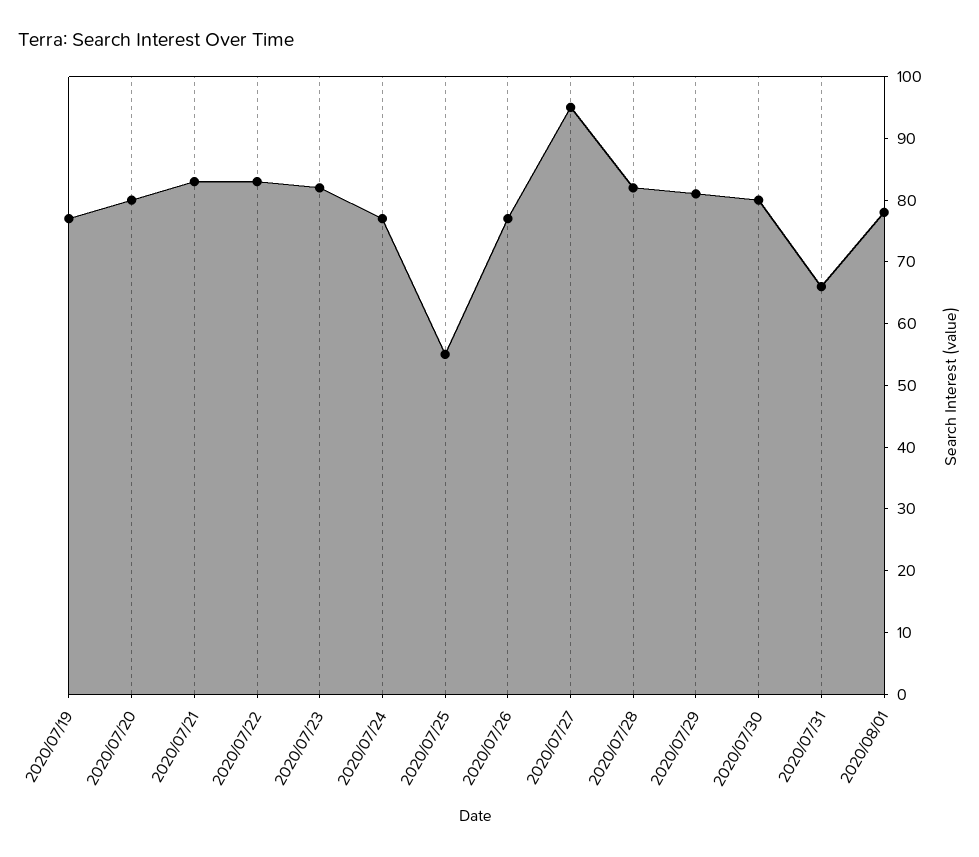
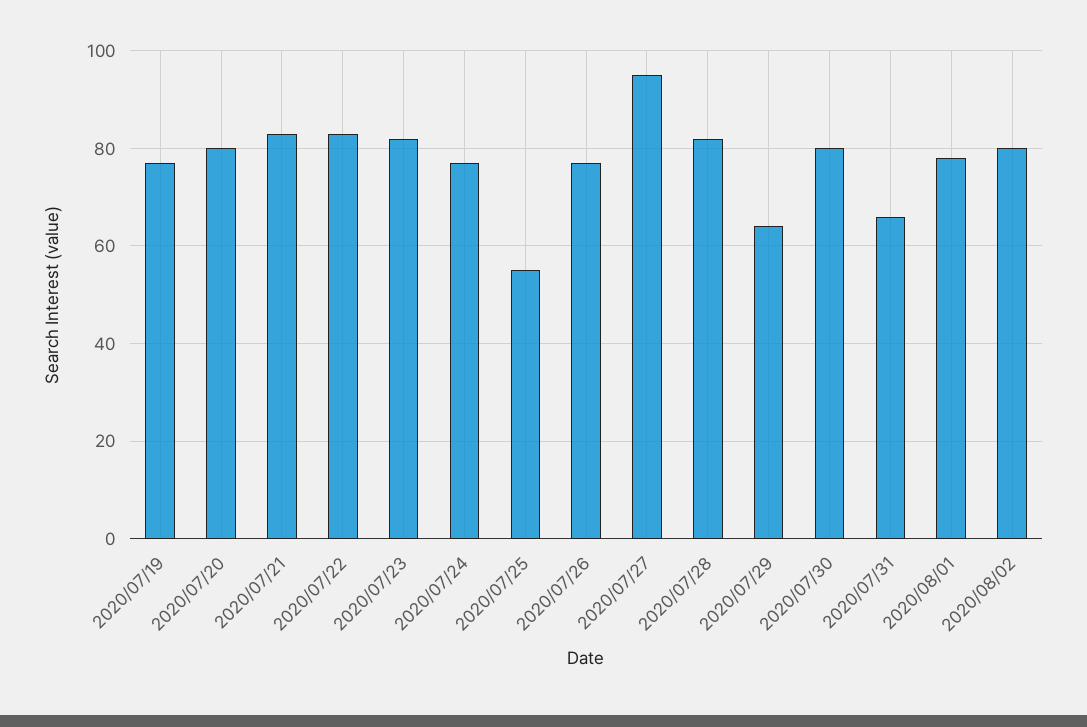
2020/07/29: 80 -> 65
2020/08/02: none -> 80

